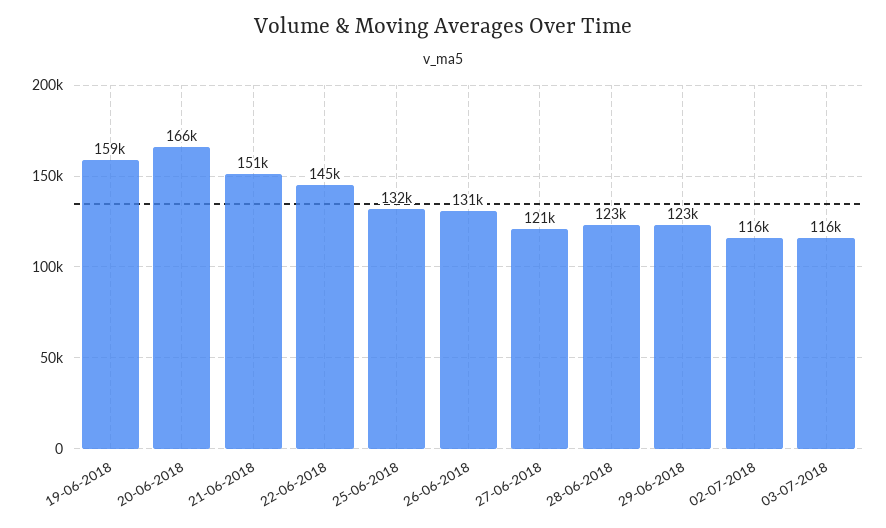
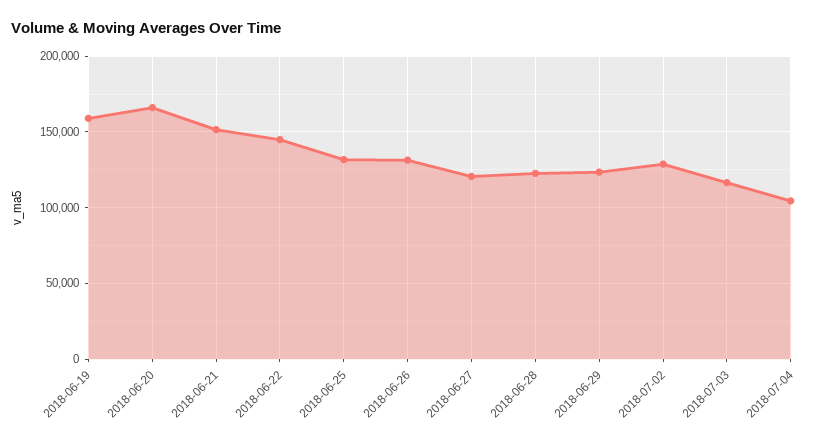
02-07-2018: 116000 -> 130000
2018-07-04: none -> 105000

